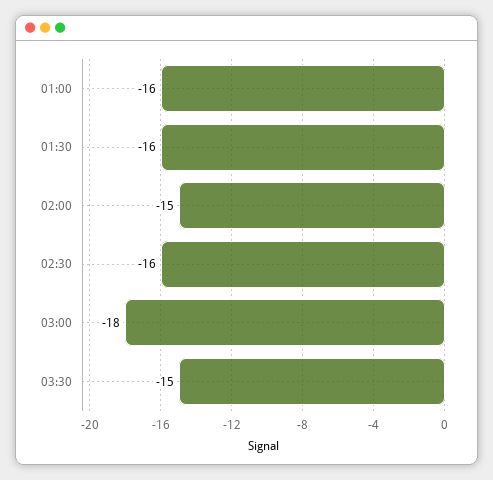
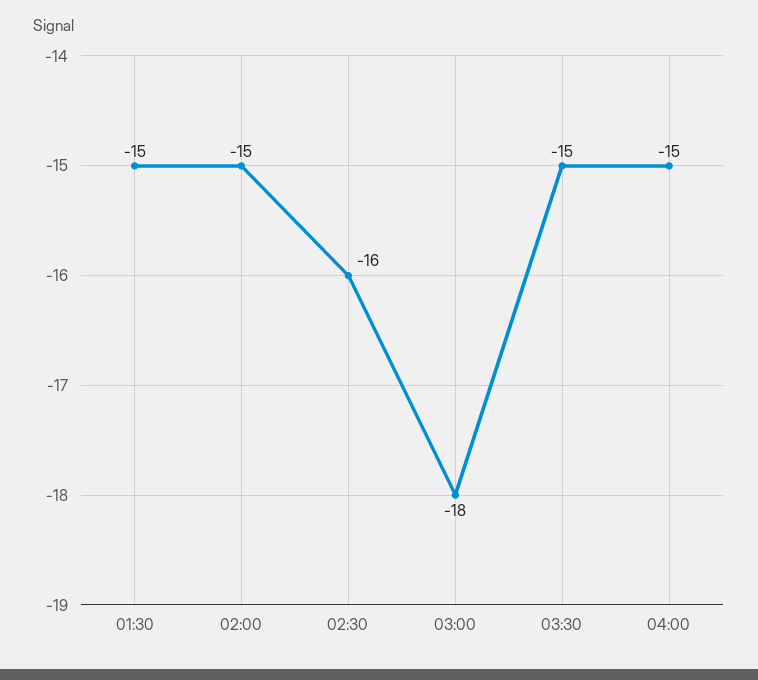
01:00: -16 -> none
01:30: -16 -> -15
04:00: none -> -15

